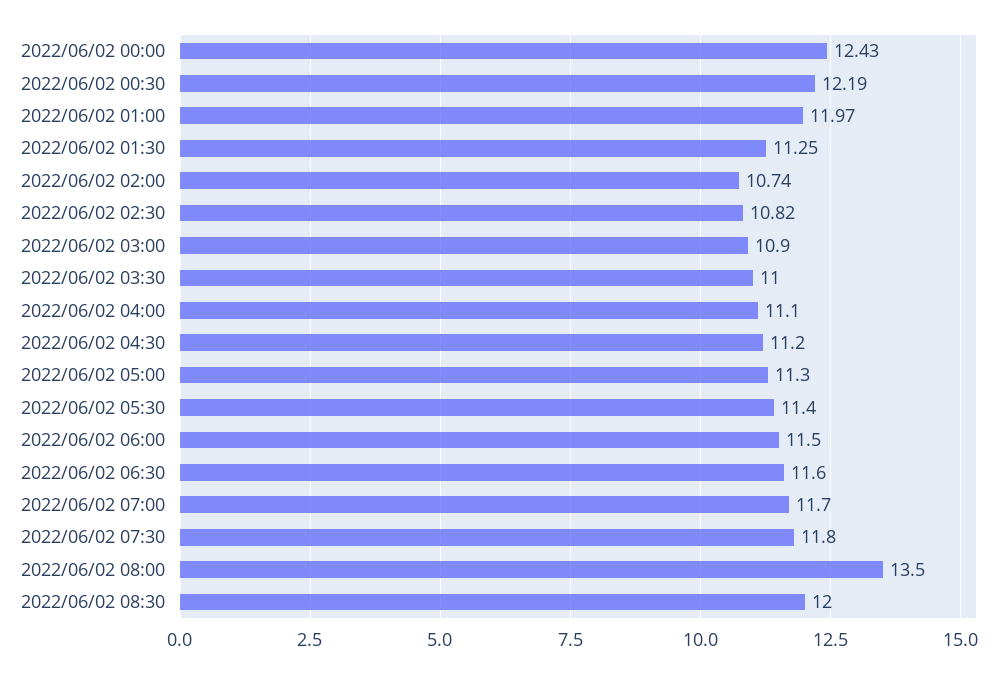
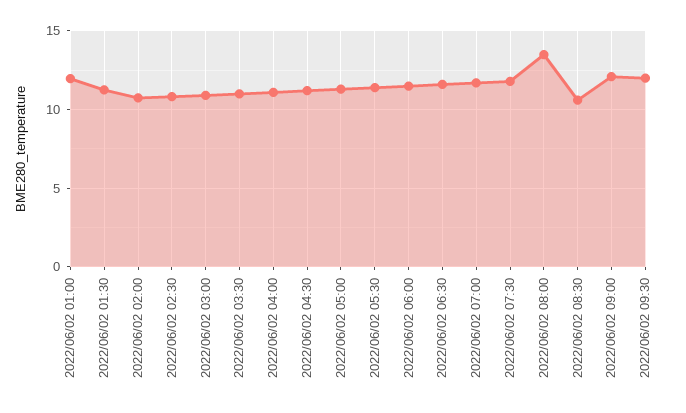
2022/06/02 00:00: 12.43 -> none
2022/06/02 00:30: 12.19 -> none
2022/06/02 08:30: 12 -> 10.5
2022/06/02 09:00: none -> 12
2022/06/02 09:30: none -> 12

